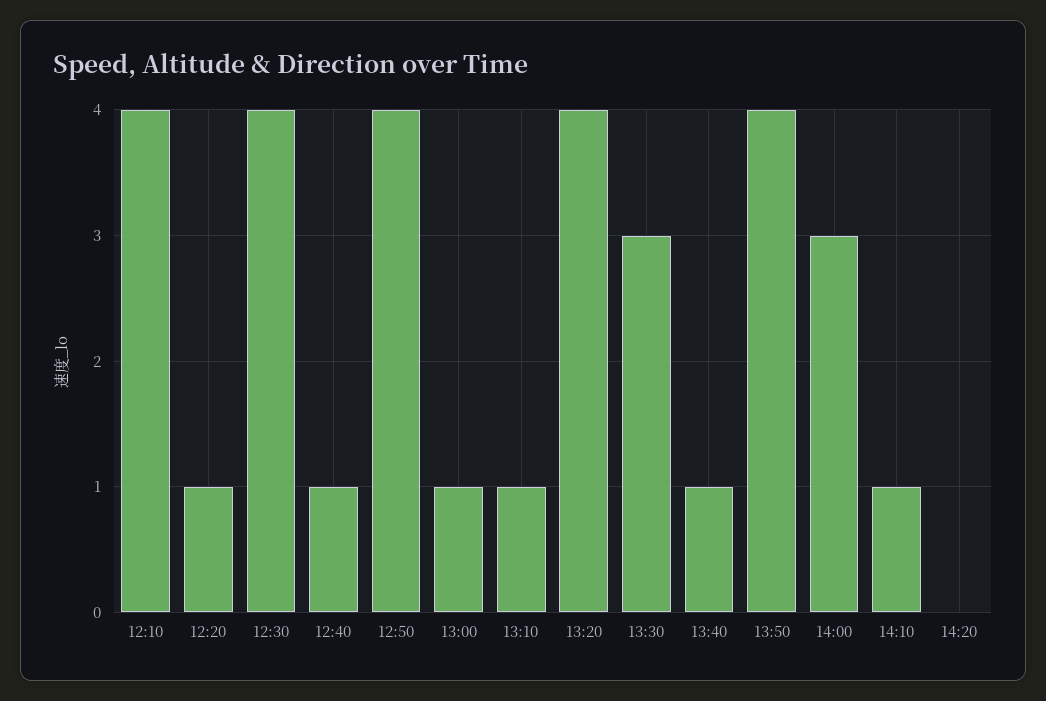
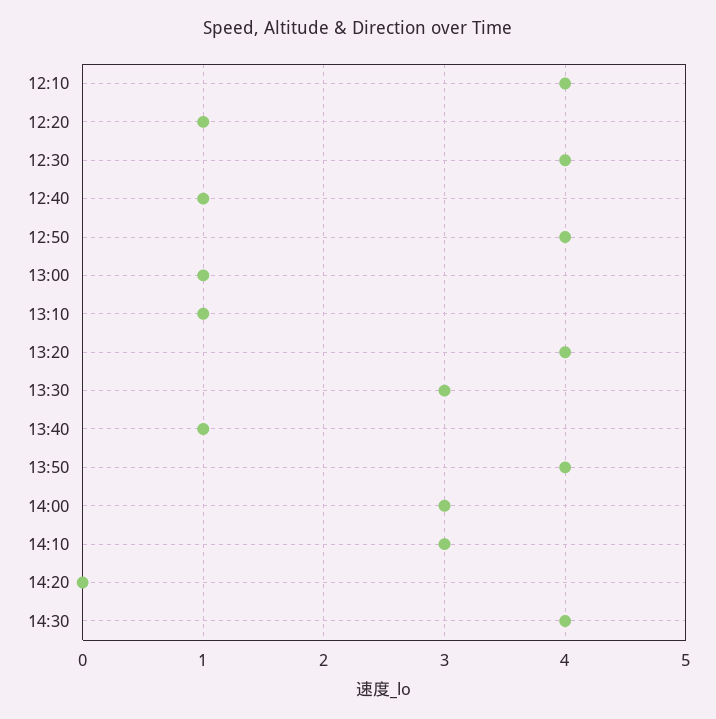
14:10: 1 -> 3
14:30: none -> 4

